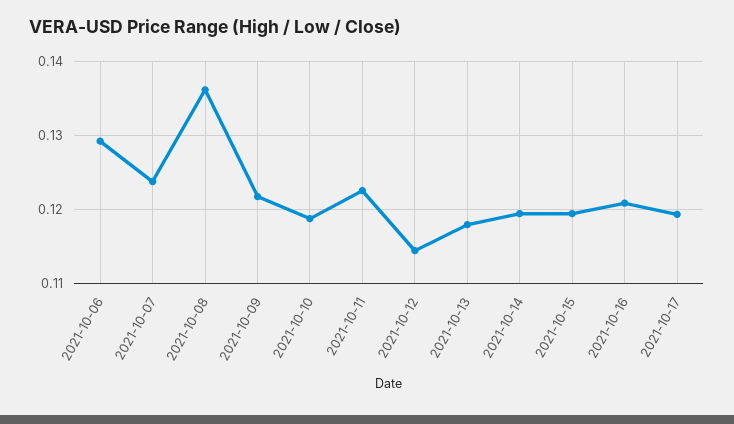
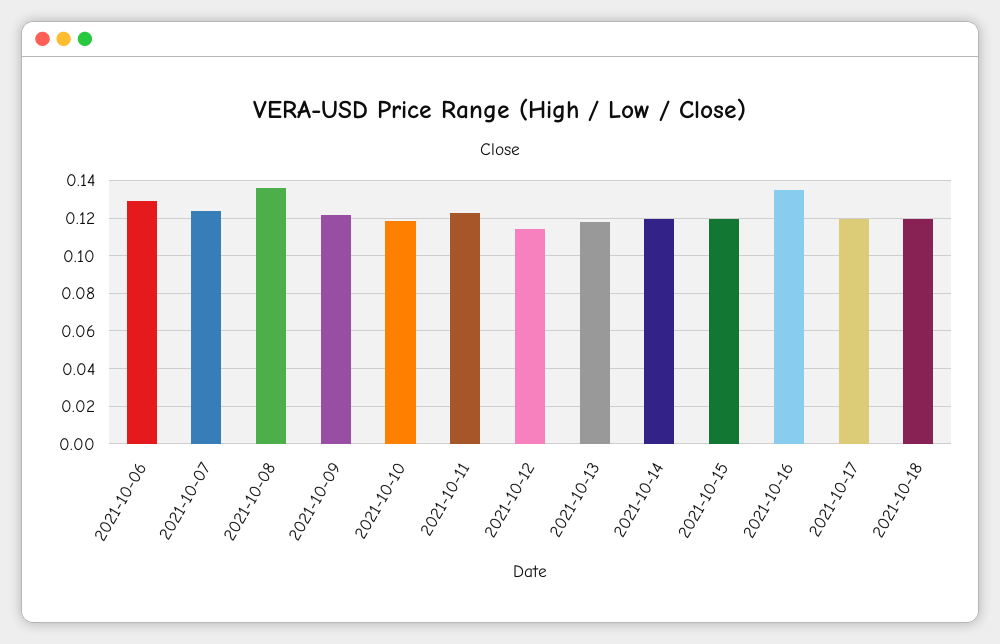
2021-10-16: 0.121 -> 0.135
2021-10-18: none -> 0.12

